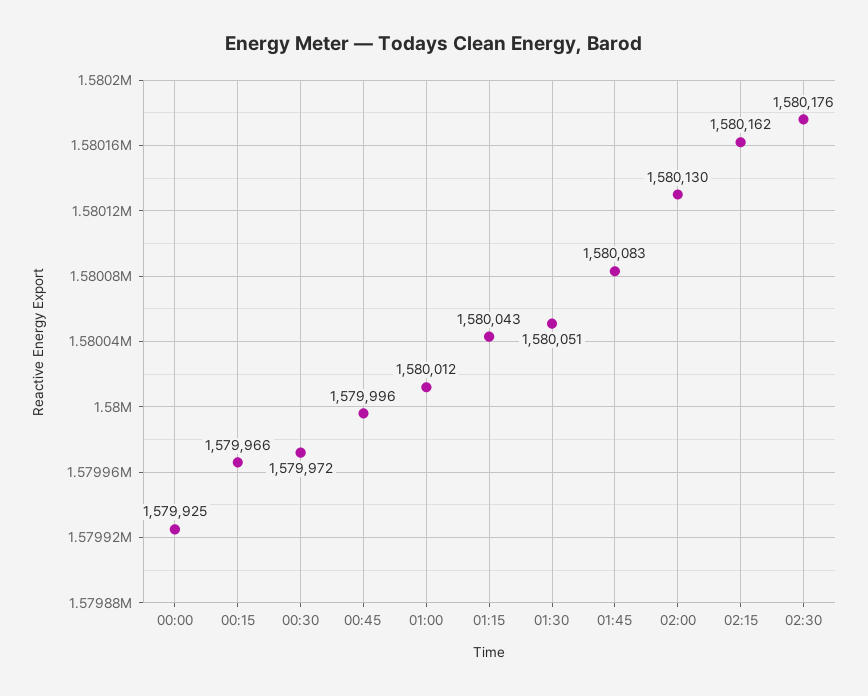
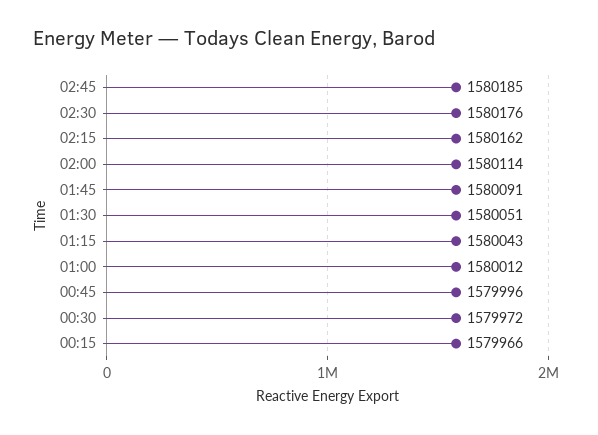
00:00: 1579925 -> none
01:45: 1580083 -> 1580091
02:00: 1580130 -> 1580114
02:45: none -> 1580185

